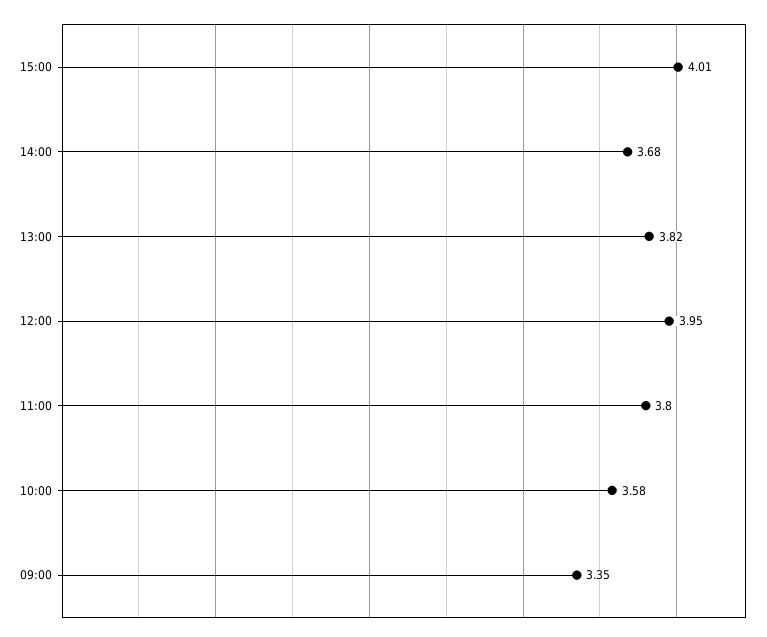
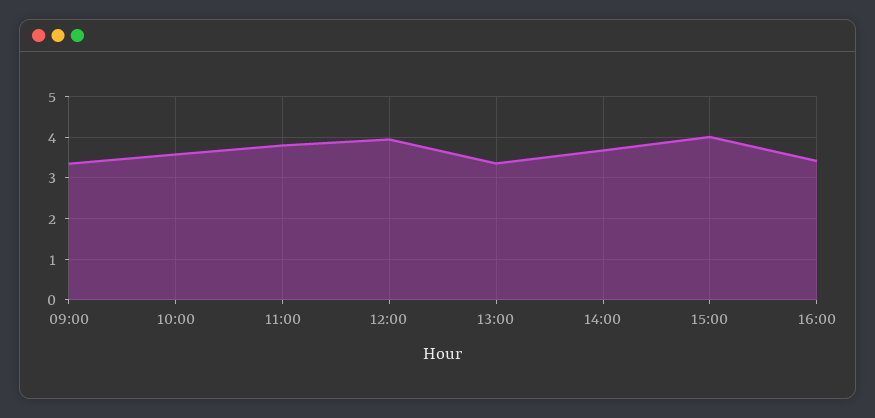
13:00: 3.82 -> 3.4
16:00: none -> 3.4

